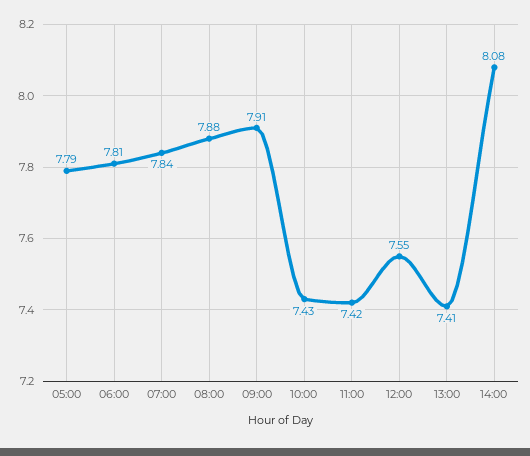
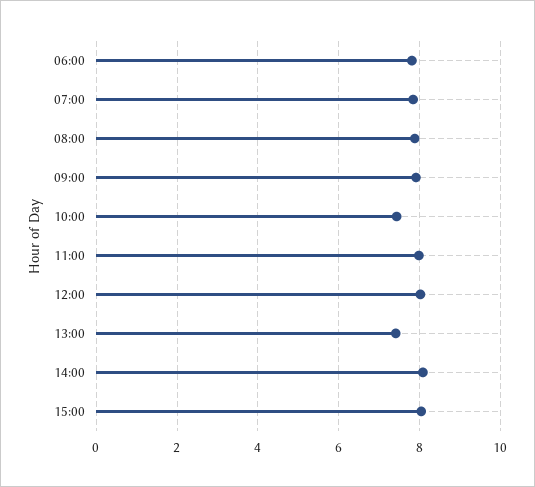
05:00: 7.79 -> none
11:00: 7.42 -> 8
12:00: 7.55 -> 8
15:00: none -> 8

